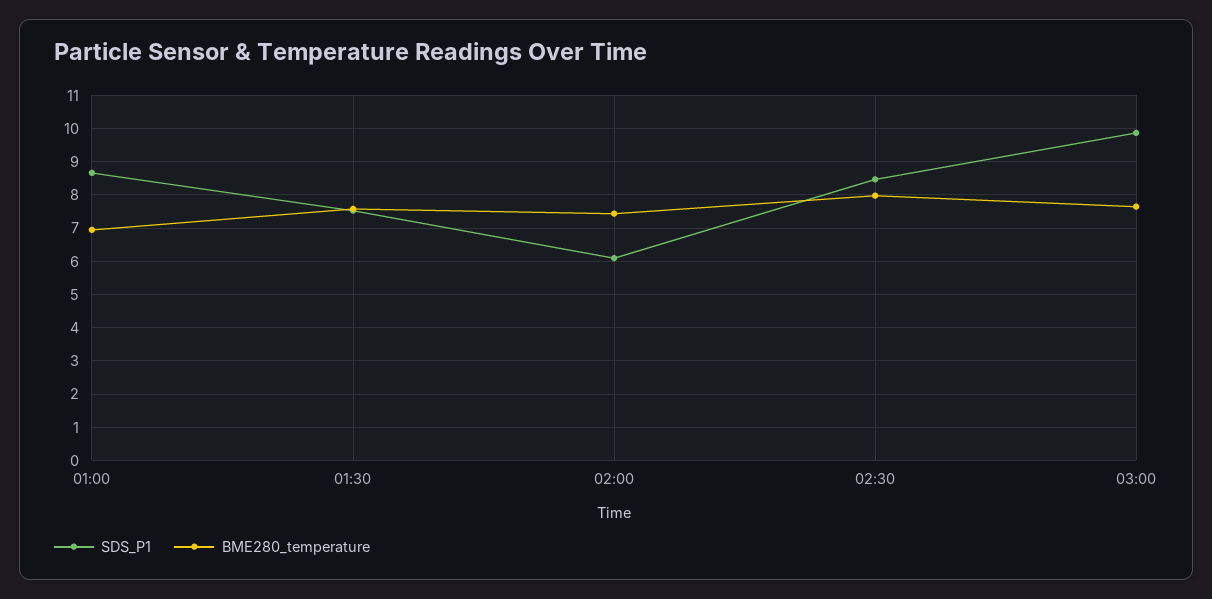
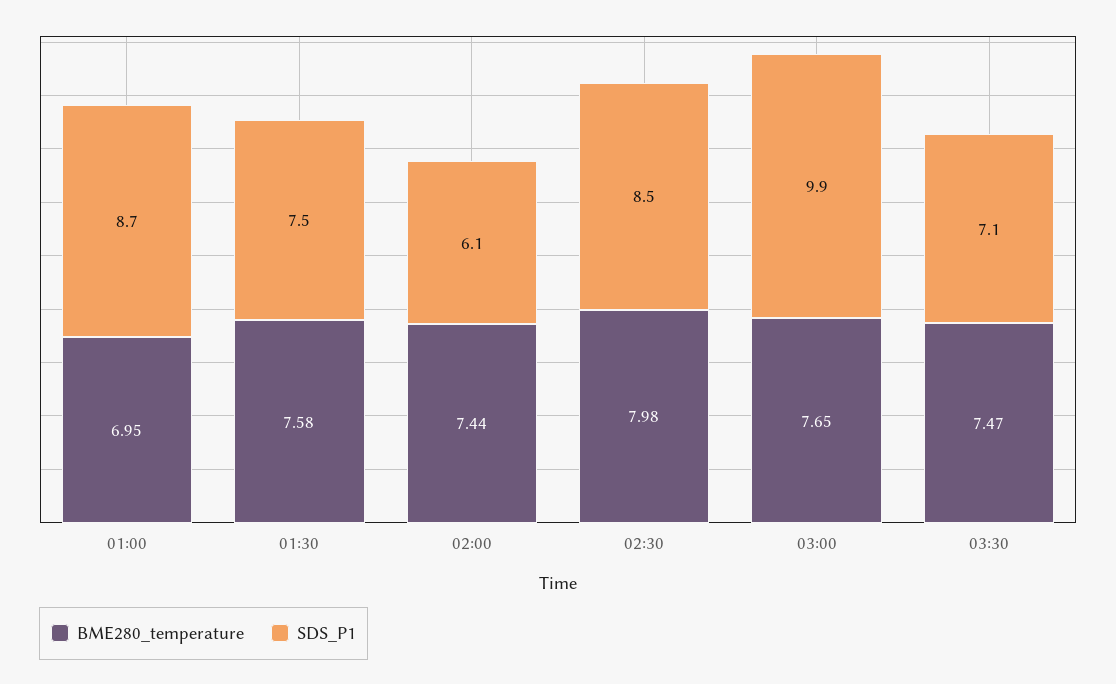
BME280_temperature, 03:30: none -> 7.47
SDS_P1, 03:30: none -> 7.1

